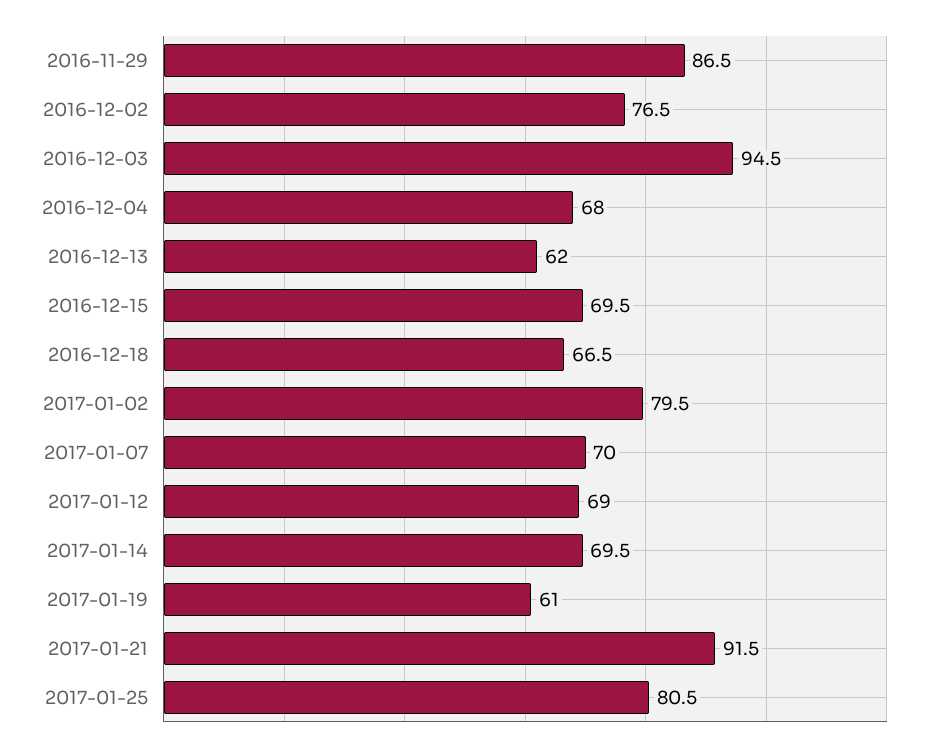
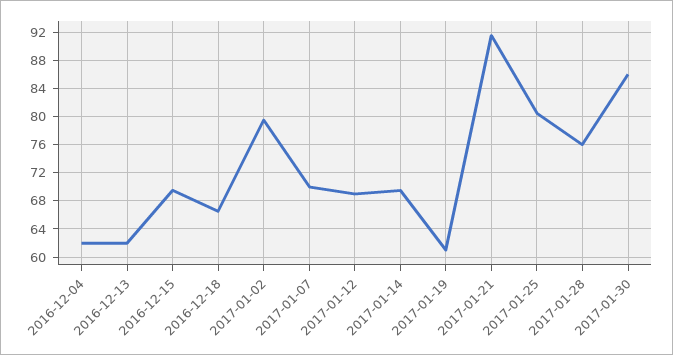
2016-11-29: 86.5 -> none
2016-12-02: 76.5 -> none
2016-12-03: 94.5 -> none
2016-12-04: 68 -> 62
2017-01-28: none -> 76
2017-01-30: none -> 86

